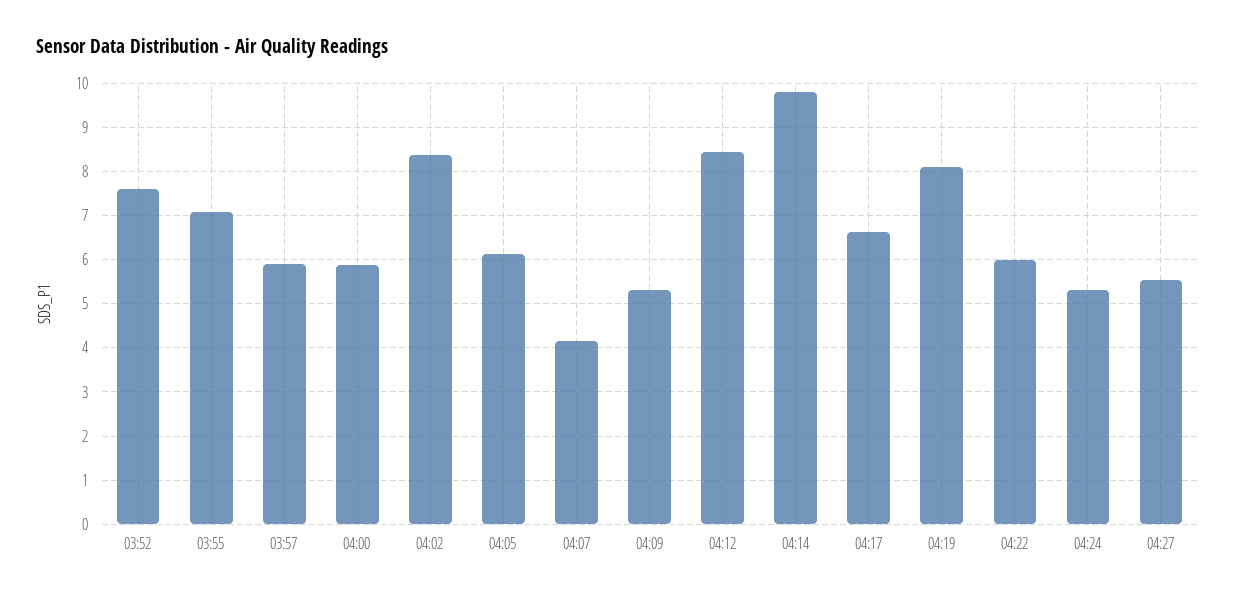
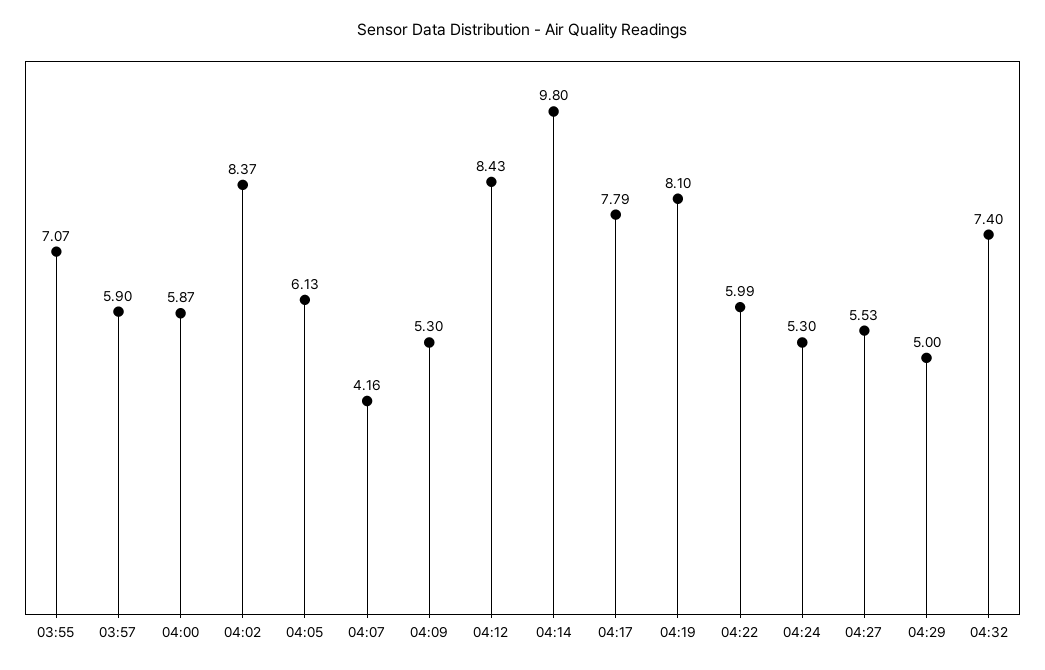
03:52: 7.6 -> none
04:17: 6.6 -> 7.79
04:29: none -> 5
04:32: none -> 7.4

